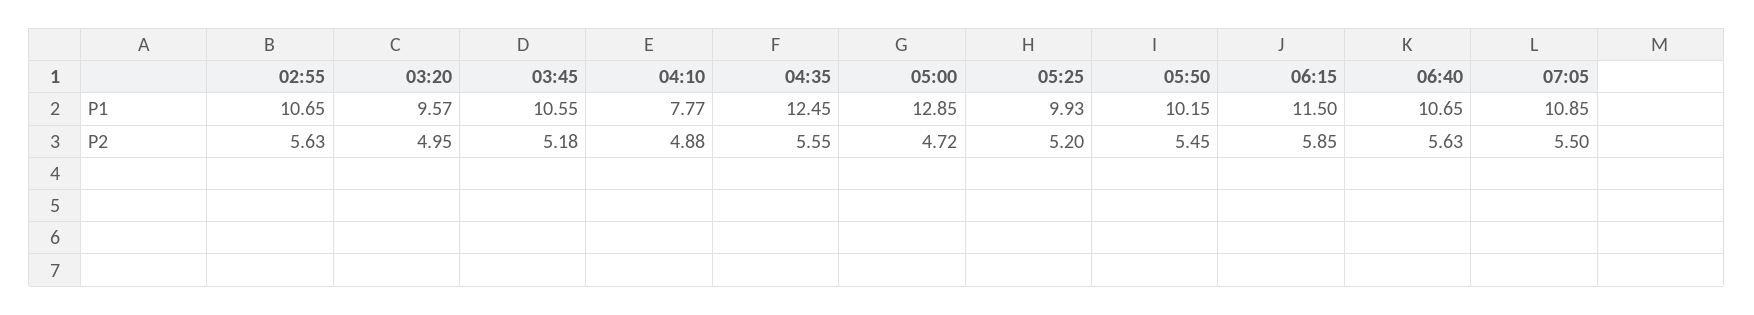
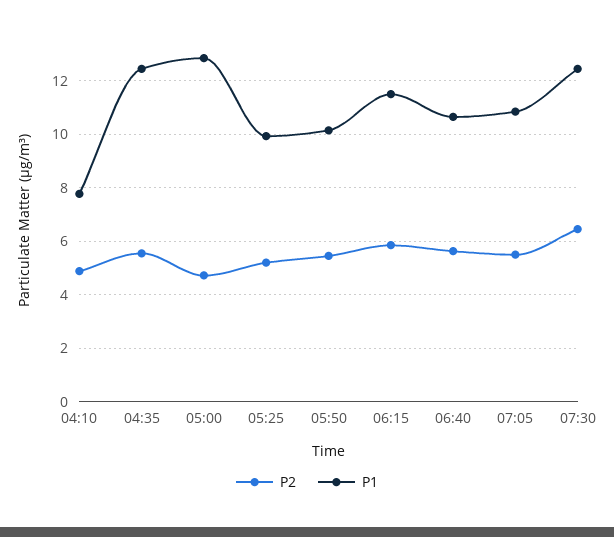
P1, 02:55: 10.65 -> none
P1, 03:20: 9.57 -> none
P1, 03:45: 10.55 -> none
P2, 02:55: 5.63 -> none
P2, 03:20: 4.95 -> none
P2, 03:45: 5.18 -> none
P2, 07:30: none -> 6.5
P1, 07:30: none -> 12.5

